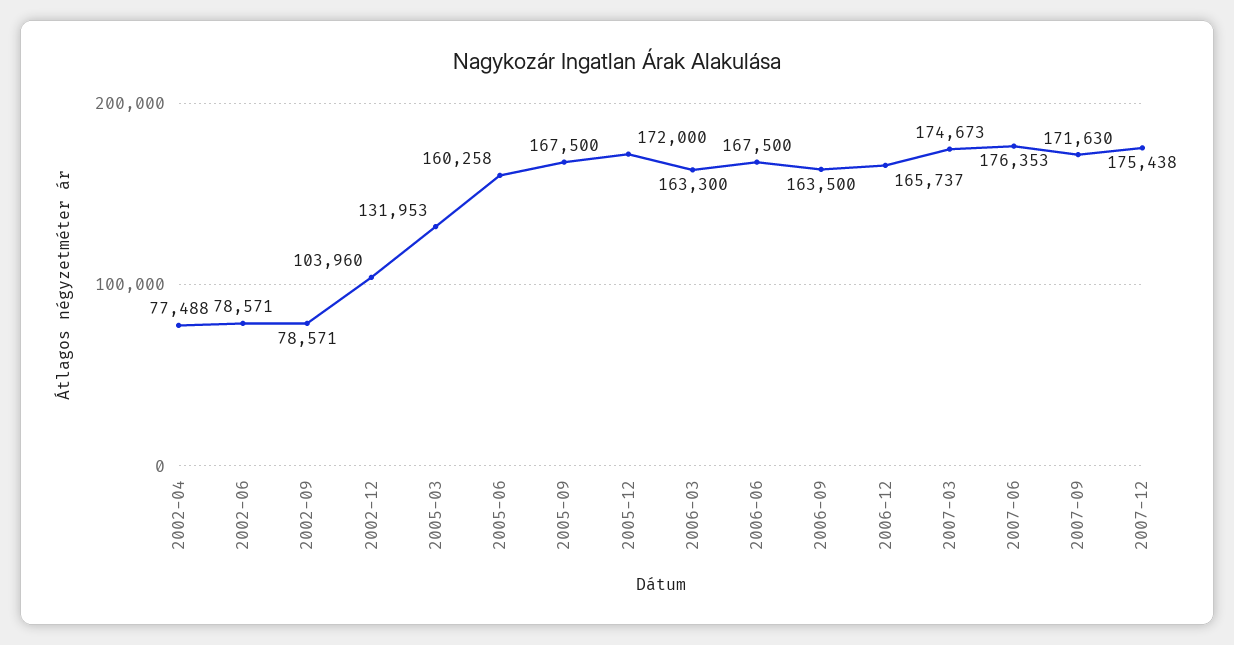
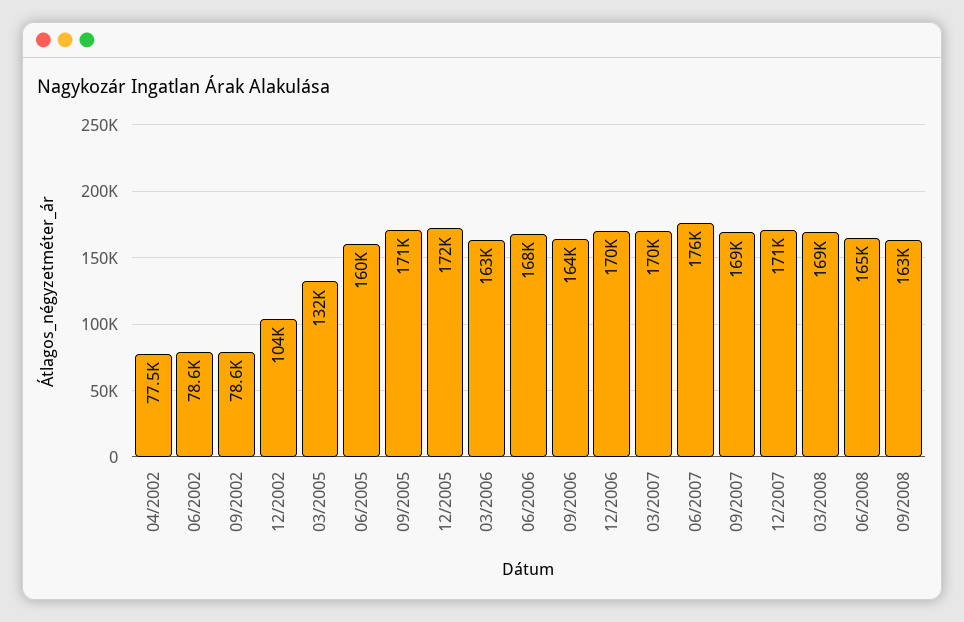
2005-09: 167500 -> 171000
2006-12: 165737 -> 170000
2007-03: 174673 -> 170000
2007-09: 171630 -> 169000
2007-12: 175438 -> 171000
03/2008: none -> 169000
06/2008: none -> 165000
09/2008: none -> 163000

